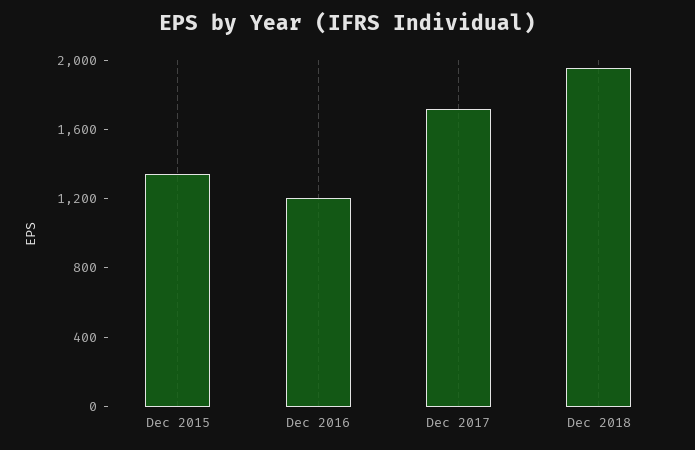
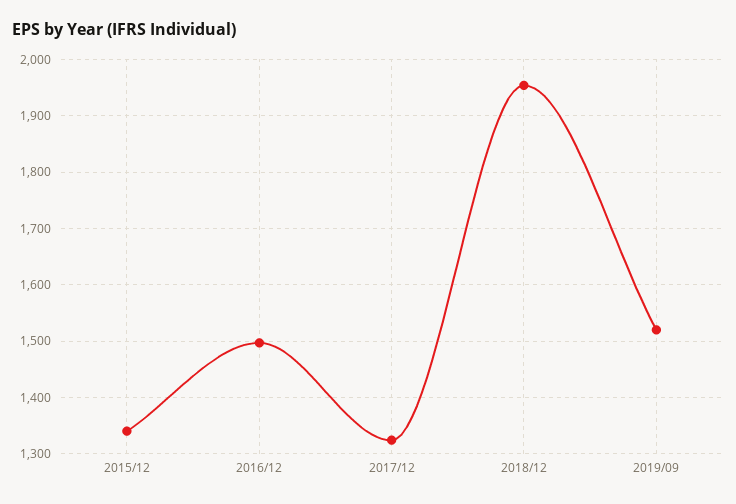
Dec 2016: 1200 -> 1500
Dec 2017: 1700 -> 1320
2019/09: none -> 1520

